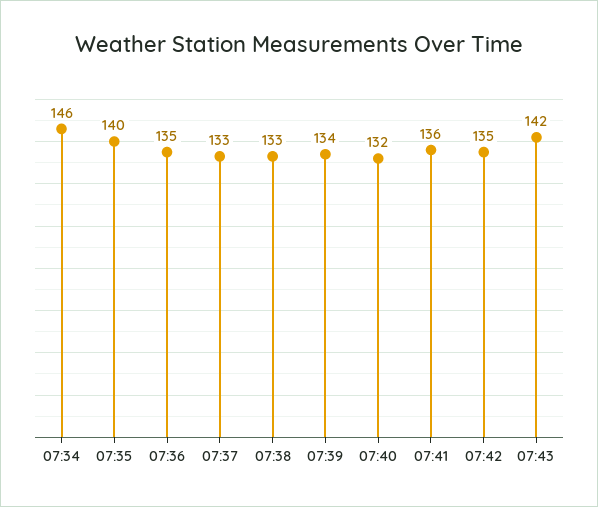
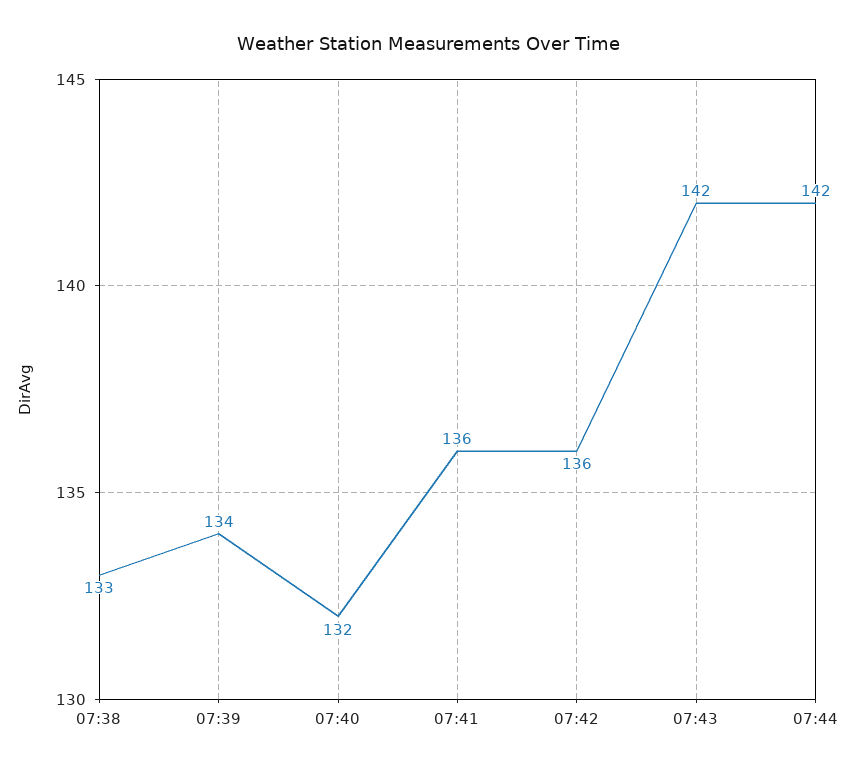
07:34: 146 -> none
07:35: 140 -> none
07:36: 135 -> none
07:37: 133 -> none
07:42: 135 -> 136
07:44: none -> 142

